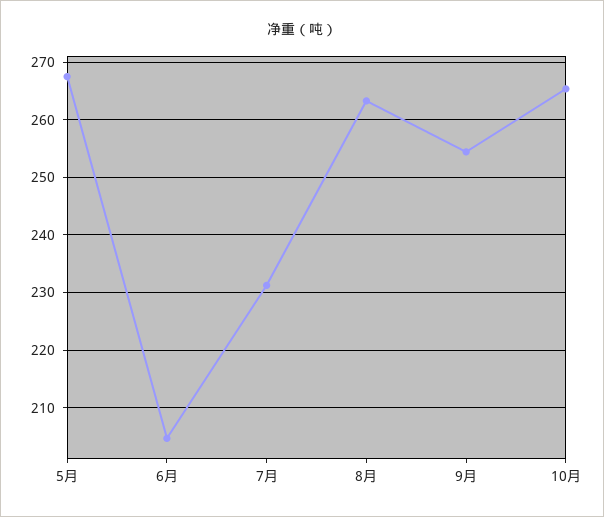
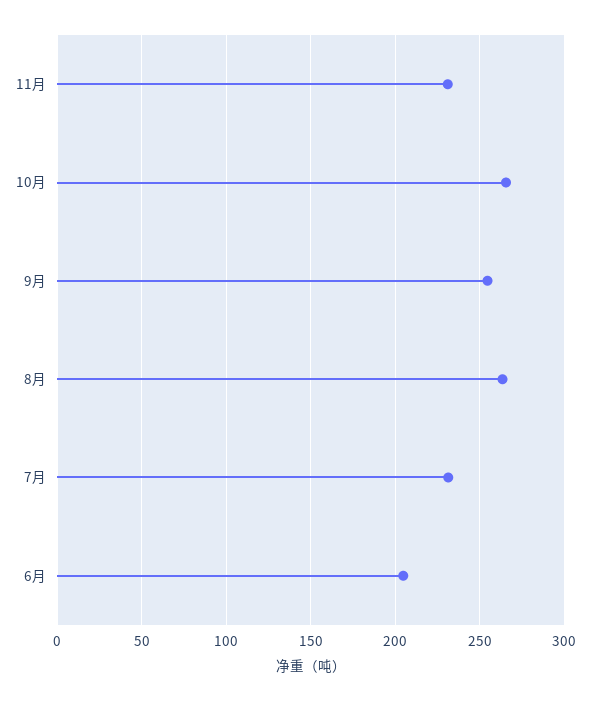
5月: 268 -> none
11月: none -> 230

